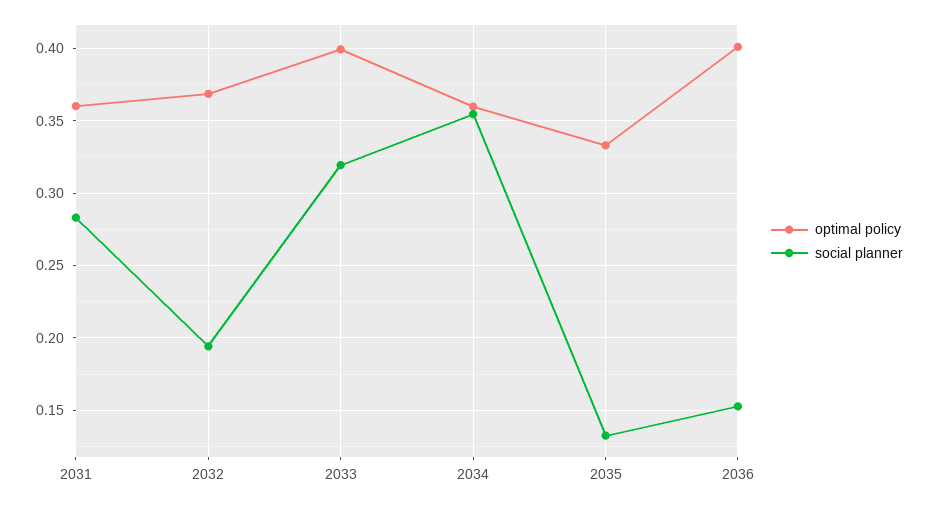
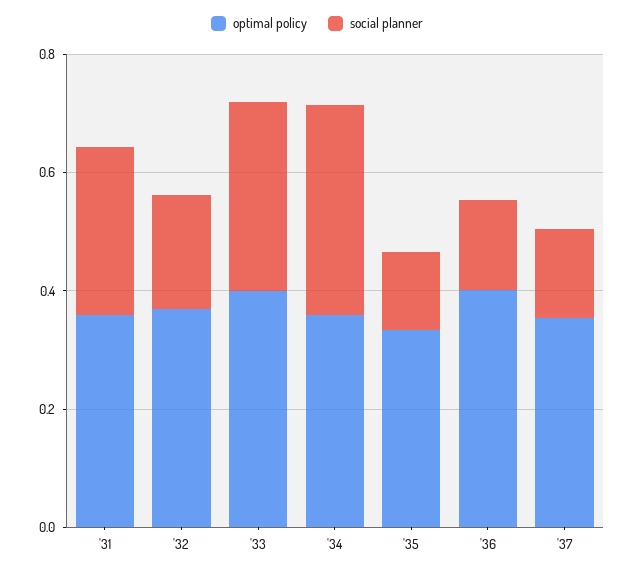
optimal policy, '37: none -> 0.35
social planner, '37: none -> 0.15

